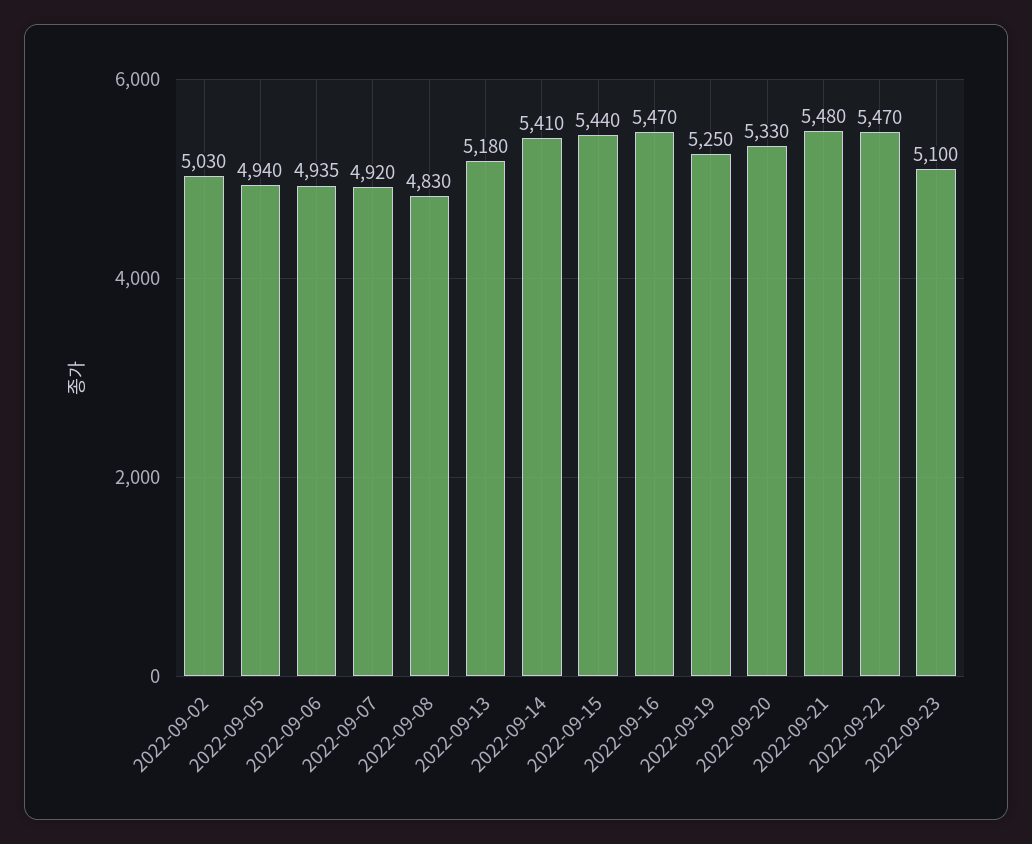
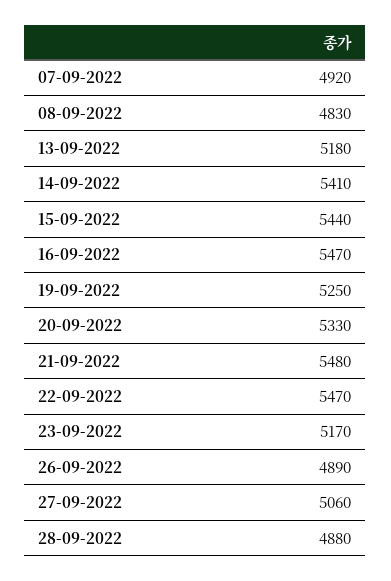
2022-09-02: 5030 -> none
2022-09-05: 4940 -> none
2022-09-06: 4935 -> none
2022-09-23: 5100 -> 5170
26-09-2022: none -> 4890
27-09-2022: none -> 5060
28-09-2022: none -> 4880

